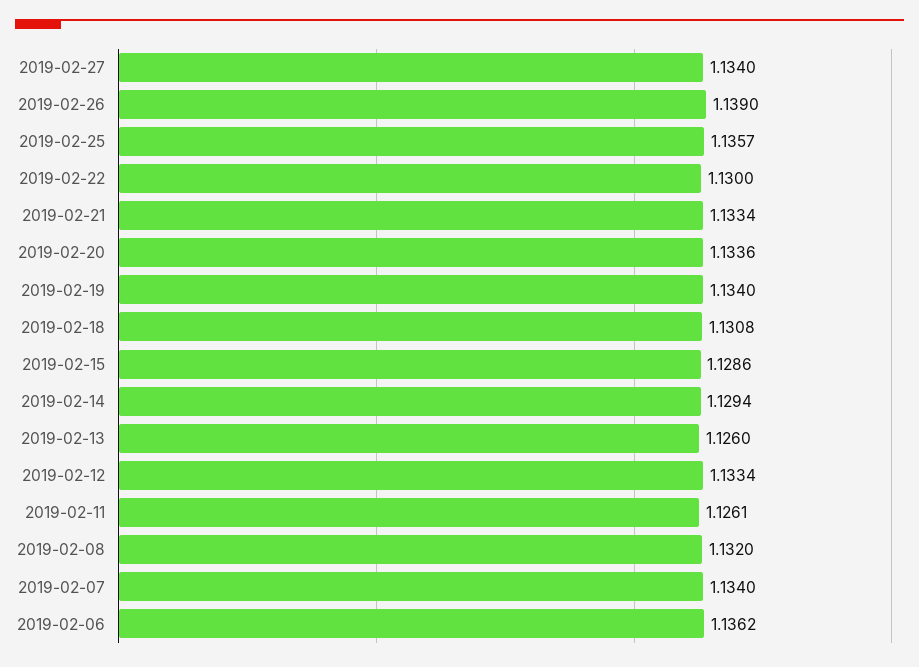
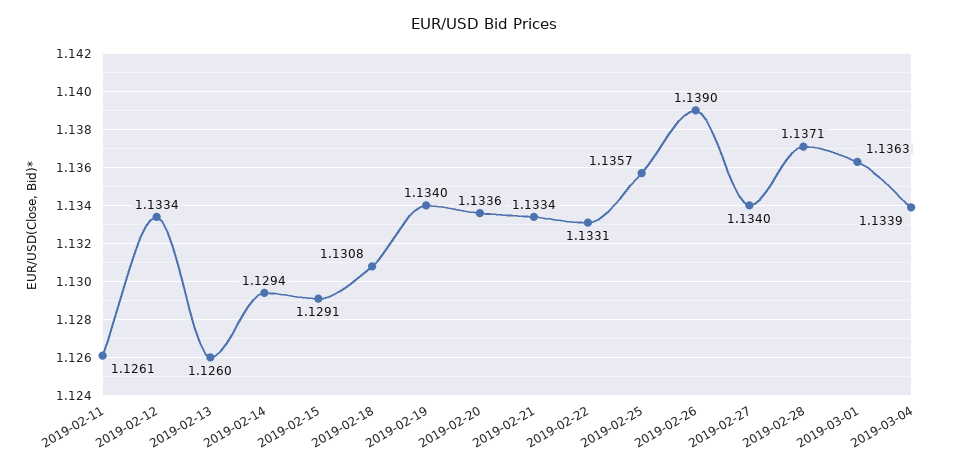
2019-02-22: 1.13 -> 1.1331
2019-02-15: 1.1286 -> 1.1291
2019-02-08: 1.132 -> none
2019-02-07: 1.134 -> none
2019-02-06: 1.1362 -> none
2019-02-28: none -> 1.1371
2019-03-01: none -> 1.1363
2019-03-04: none -> 1.1339

